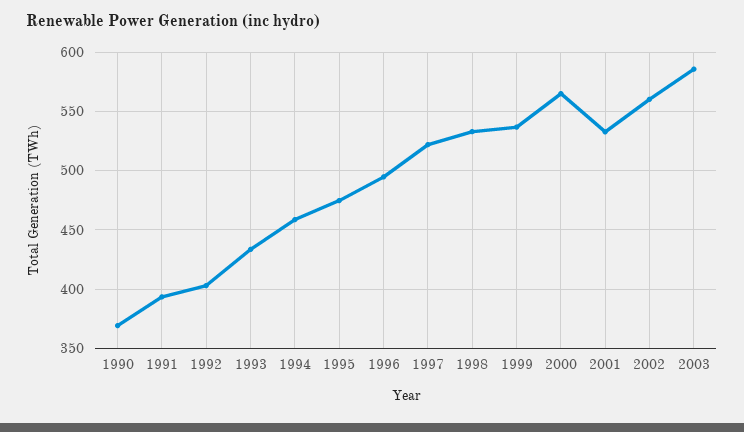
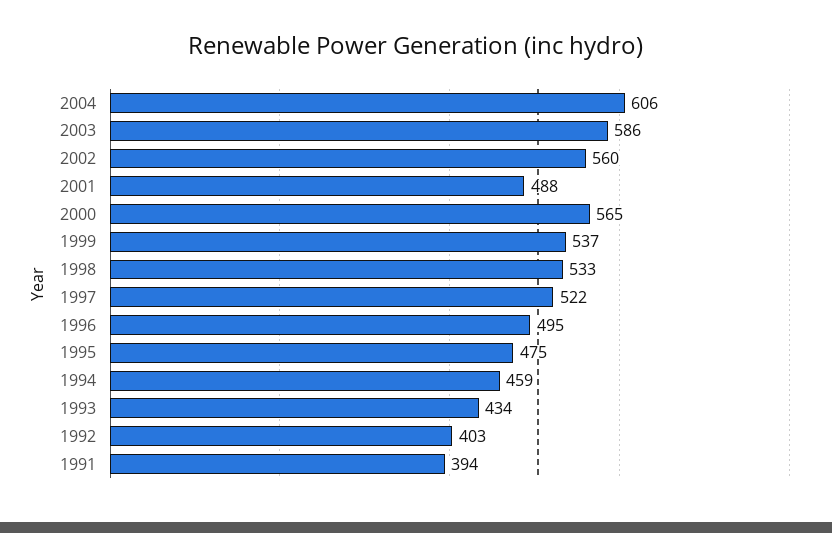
1990: 370 -> none
2001: 530 -> 488
2004: none -> 606

